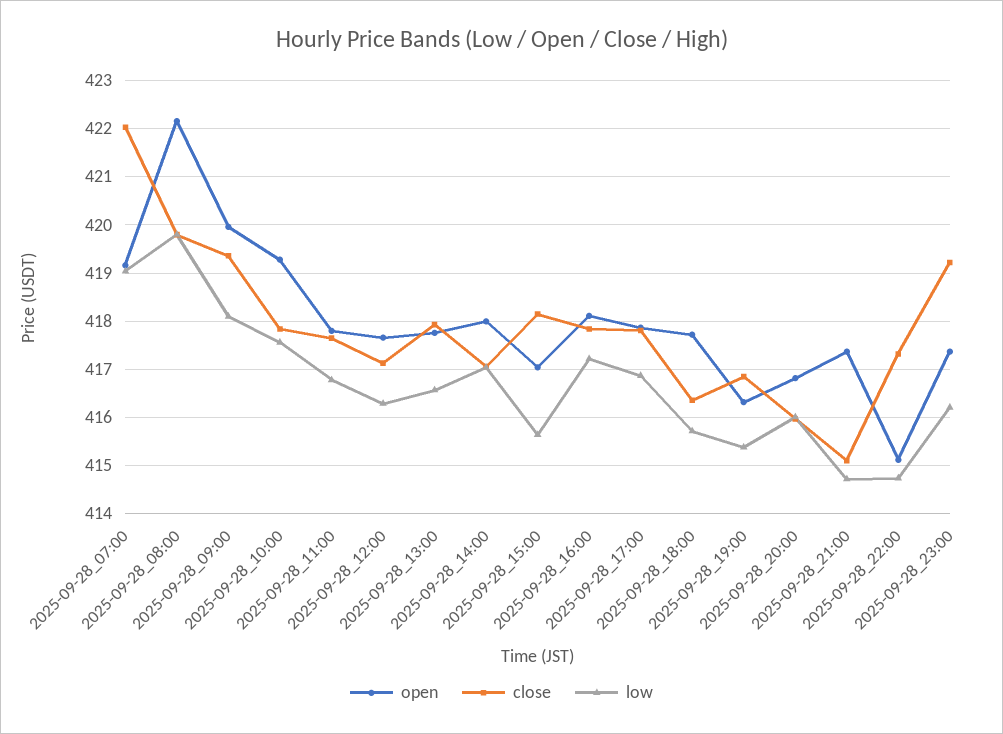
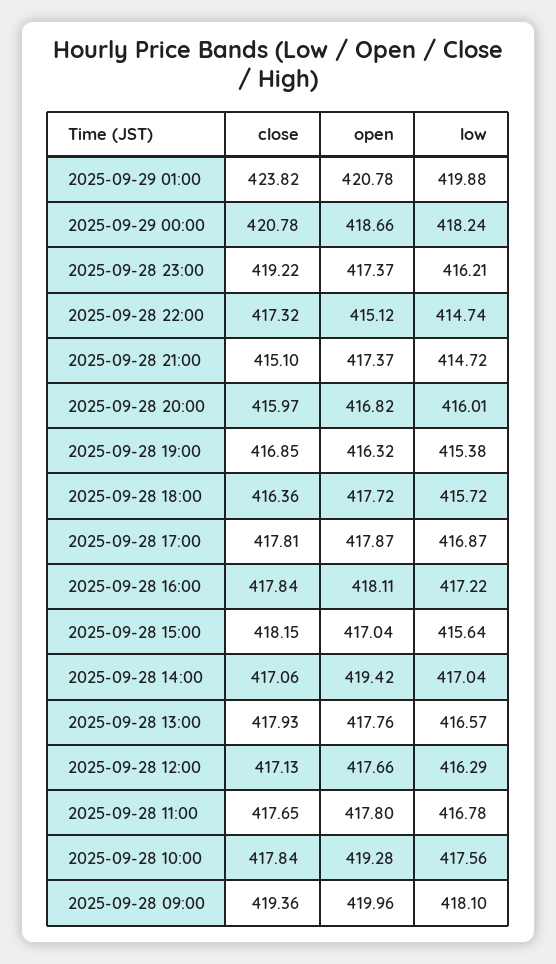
open, 2025-09-28_07:00: 419.2 -> none
close, 2025-09-28_07:00: 422 -> none
low, 2025-09-28_07:00: 419 -> none
open, 2025-09-28_08:00: 422.2 -> none
close, 2025-09-28_08:00: 419.8 -> none
low, 2025-09-28_08:00: 419.8 -> none
open, 2025-09-28_14:00: 418 -> 419.42
close, 2025-09-29 01:00: none -> 423.82
open, 2025-09-29 01:00: none -> 420.78
low, 2025-09-29 01:00: none -> 419.88
close, 2025-09-29 00:00: none -> 420.78
open, 2025-09-29 00:00: none -> 418.66
low, 2025-09-29 00:00: none -> 418.24

